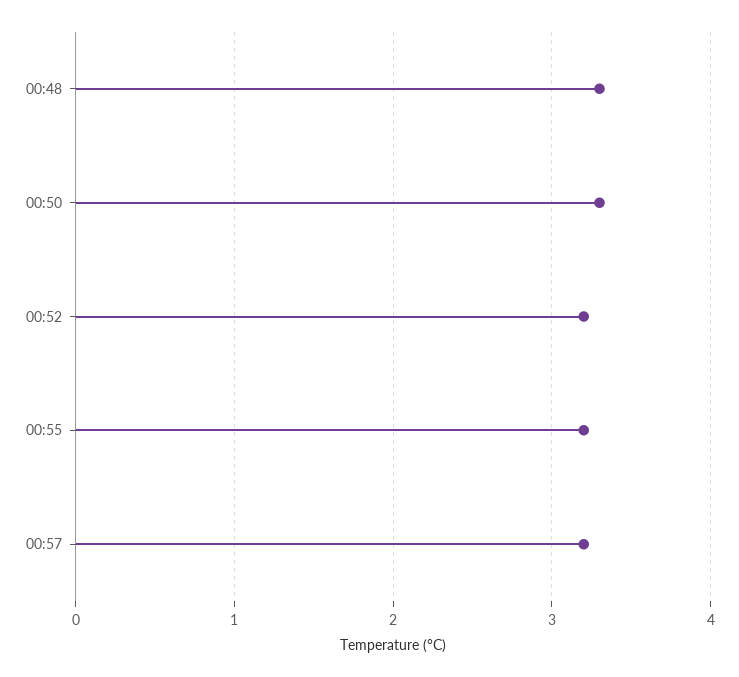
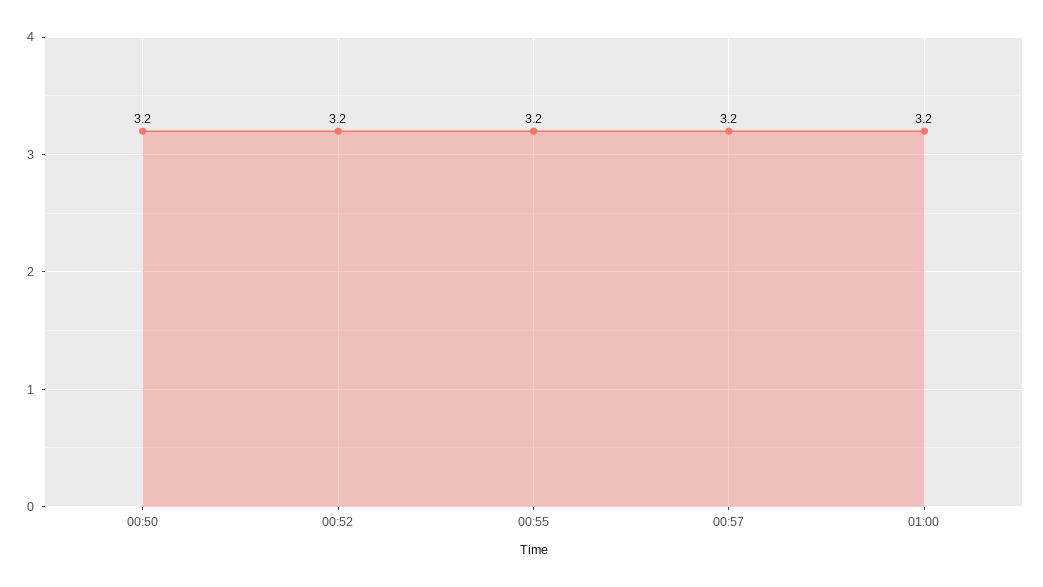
00:48: 3.3 -> none
00:50: 3.3 -> 3.2
01:00: none -> 3.2

